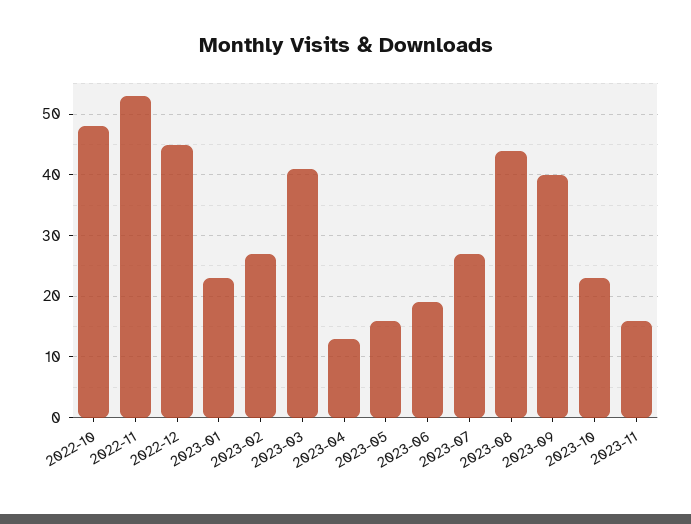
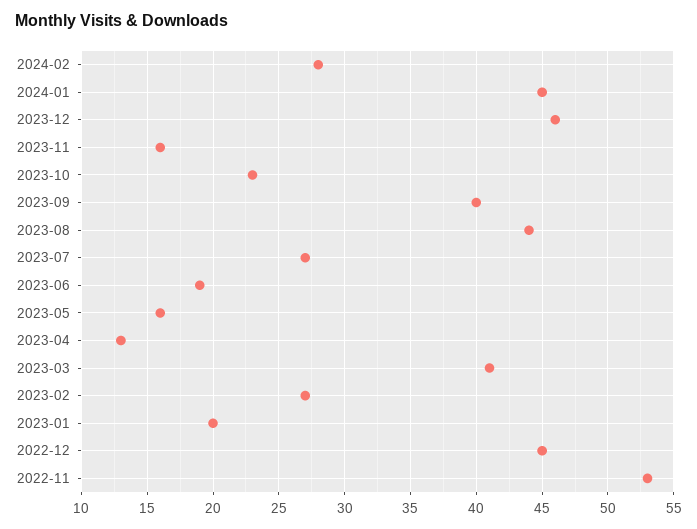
2022-10: 48 -> none
2023-01: 23 -> 20
2024-02: none -> 28
2024-01: none -> 45
2023-12: none -> 46

